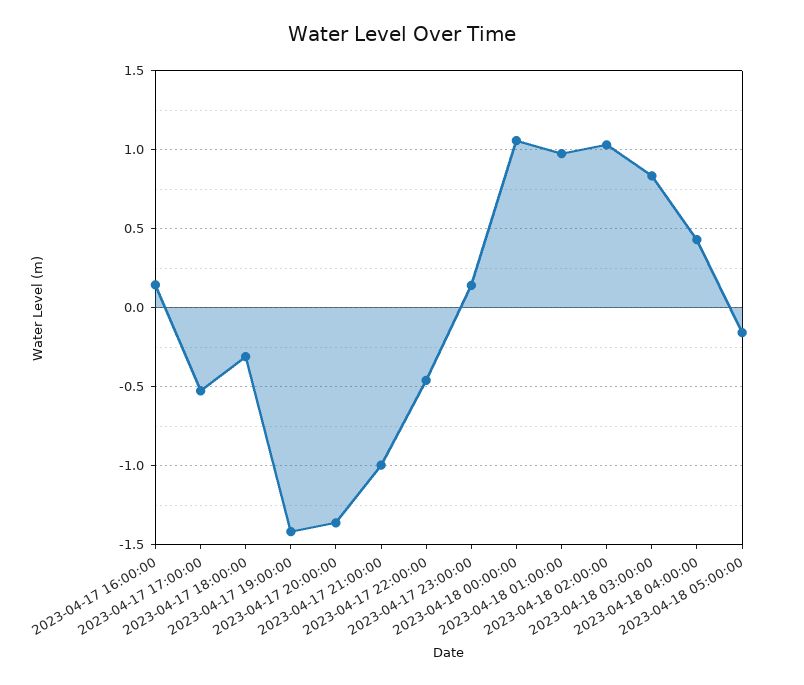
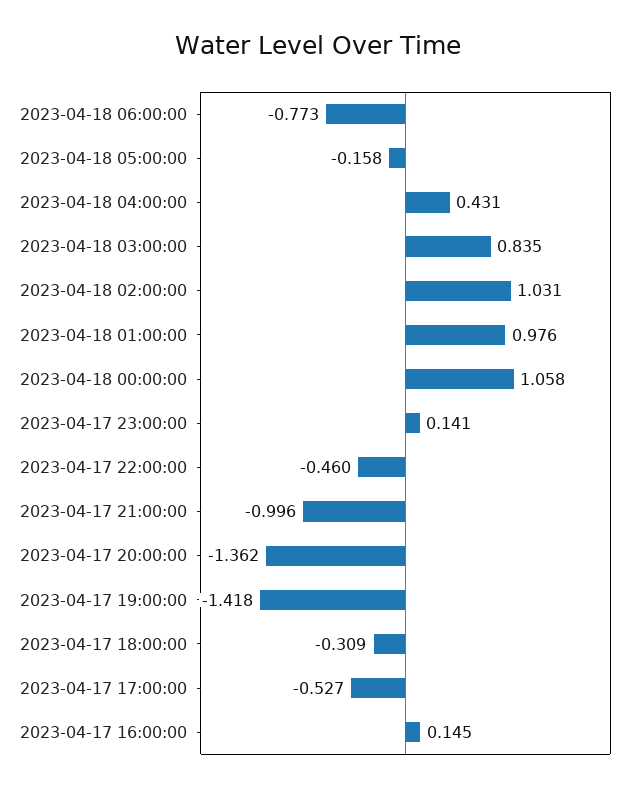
2023-04-18 06:00:00: none -> -0.773

